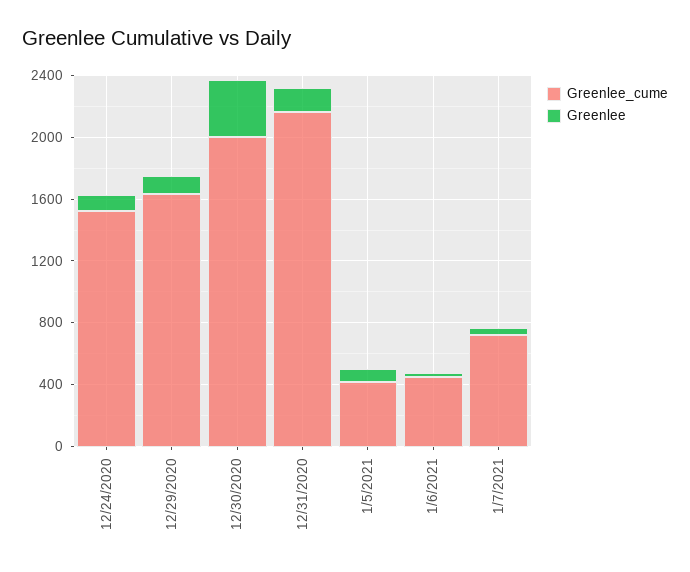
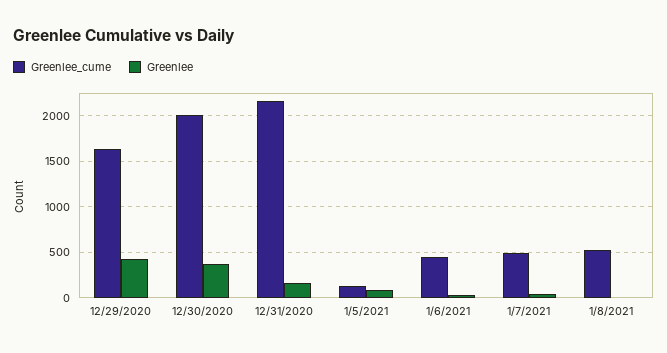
Greenlee_cume, 12/24/2020: 1500 -> none
Greenlee, 12/24/2020: 100 -> none
Greenlee, 12/29/2020: 100 -> 400
Greenlee_cume, 1/5/2021: 400 -> 100
Greenlee_cume, 1/7/2021: 700 -> 500
Greenlee_cume, 1/8/2021: none -> 500
Greenlee, 1/8/2021: none -> 0

